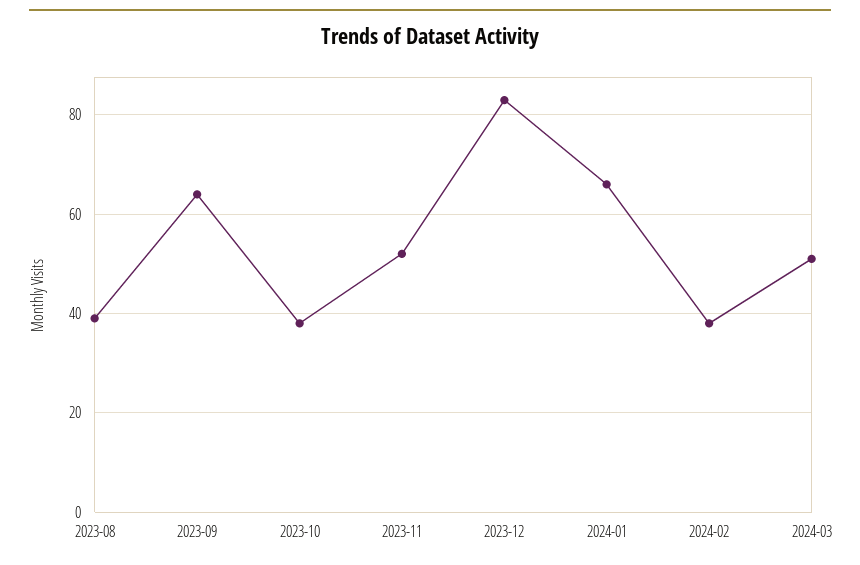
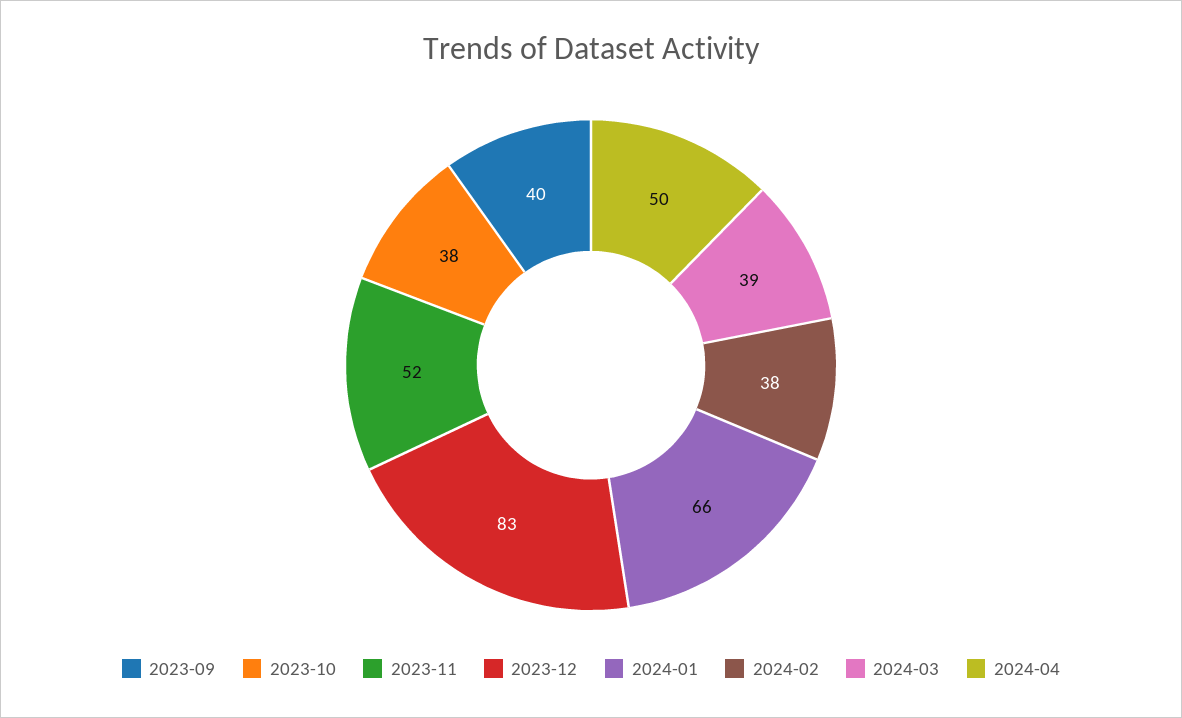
2023-08: 40 -> none
2023-09: 65 -> 40
2024-03: 50 -> 39
2024-04: none -> 50

